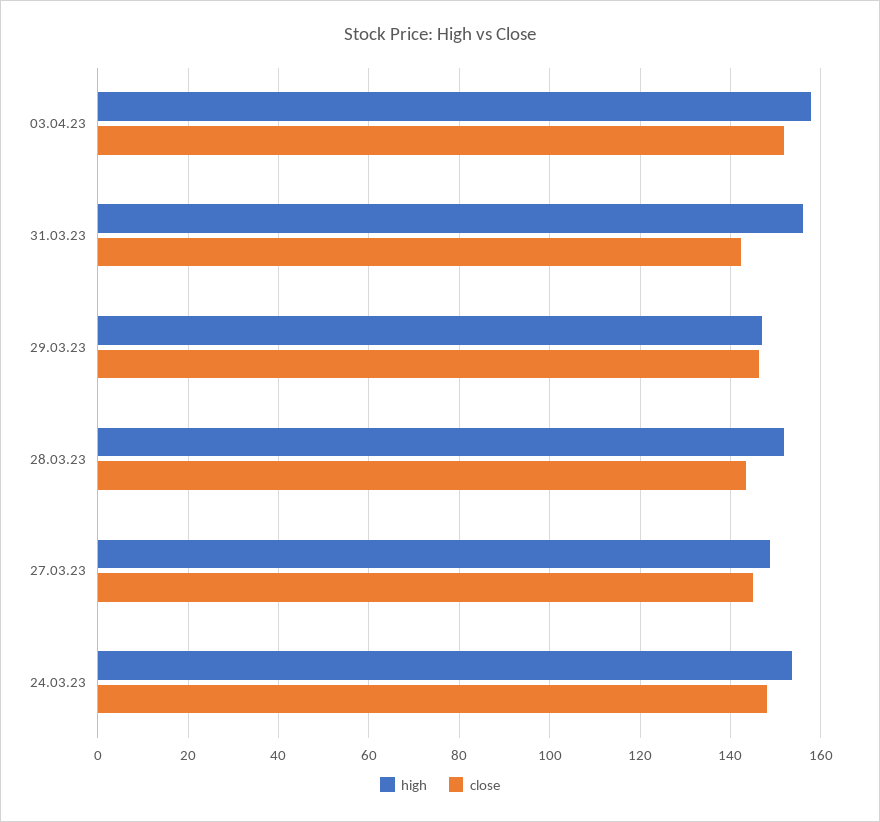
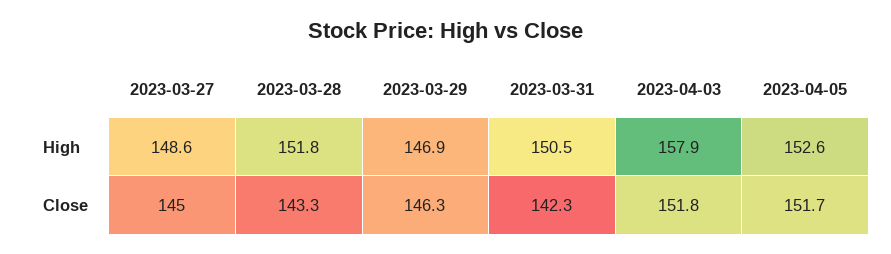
high, 31.03.23: 156 -> 150.5
high, 24.03.23: 154 -> none
close, 24.03.23: 148 -> none
high, 2023-04-05: none -> 152.6
close, 2023-04-05: none -> 151.7

